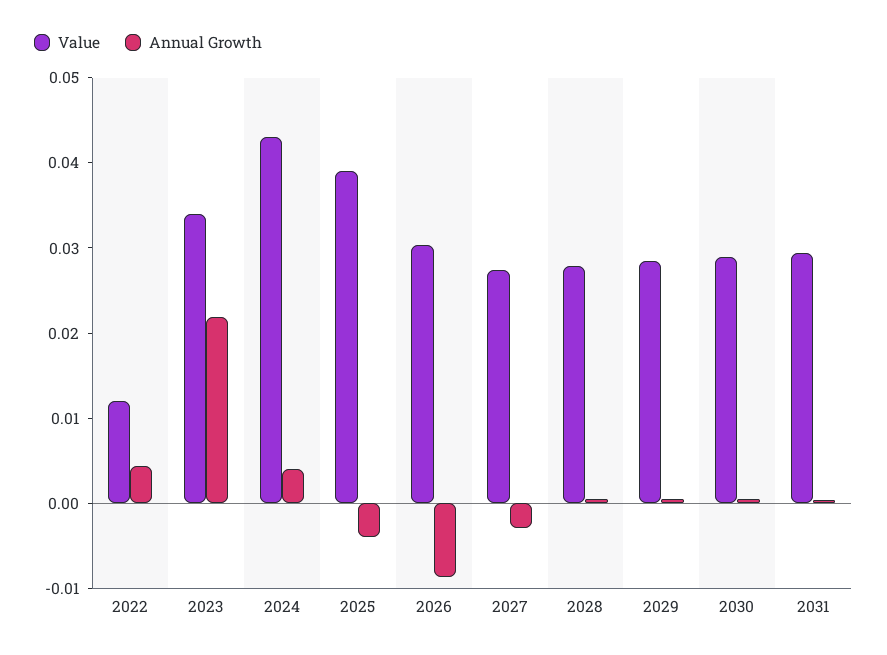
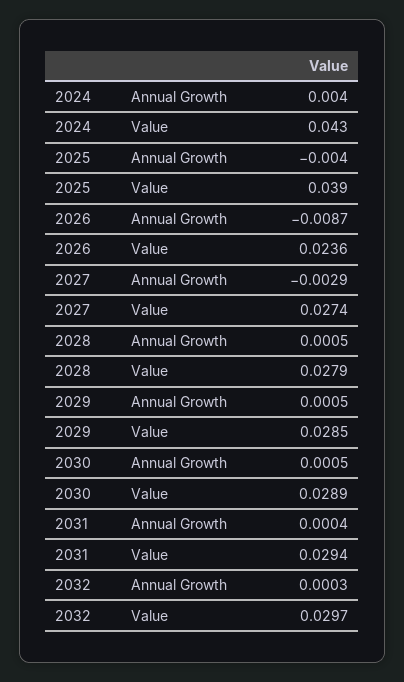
Value, 2022: 0.012 -> none
Annual Growth, 2022: 0.004 -> none
Value, 2023: 0.034 -> none
Annual Growth, 2023: 0.022 -> none
Value, 2026: 0.03 -> 0.0236
Annual Growth, 2032: none -> 0.0003
Value, 2032: none -> 0.0297

